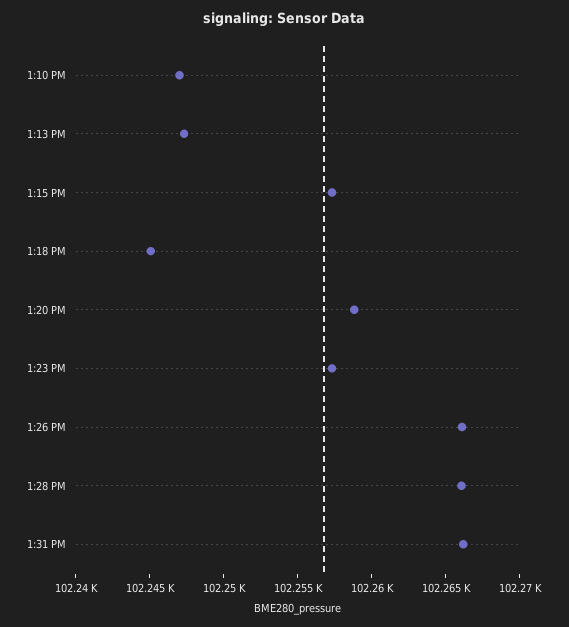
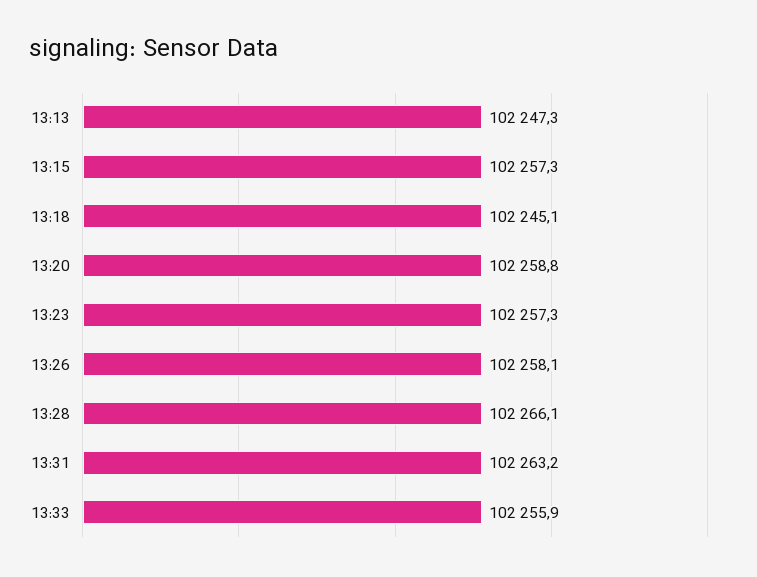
1:10 PM: 102247 -> none
1:26 PM: 102266 -> 102258.1
1:31 PM: 102266 -> 102263.2
13:33: none -> 102255.9

